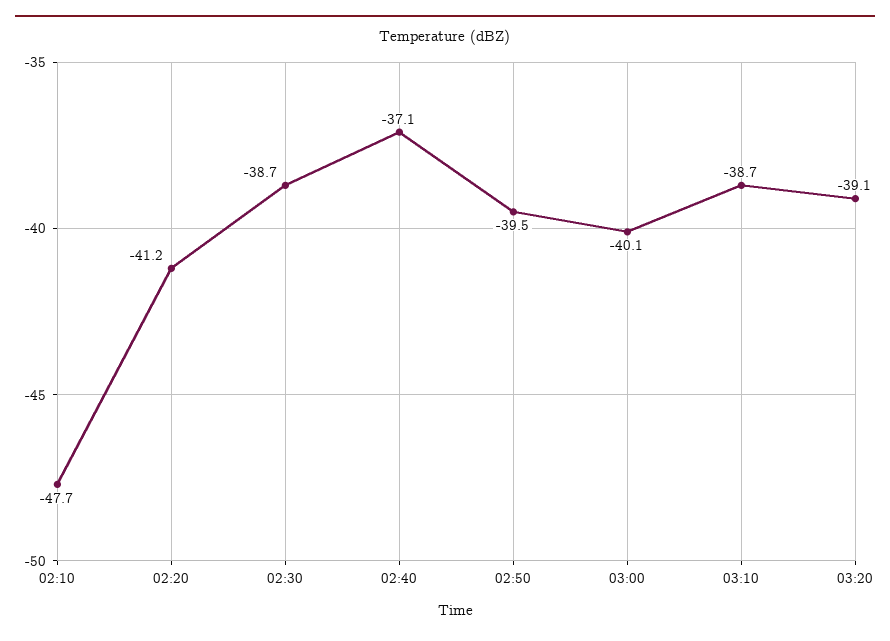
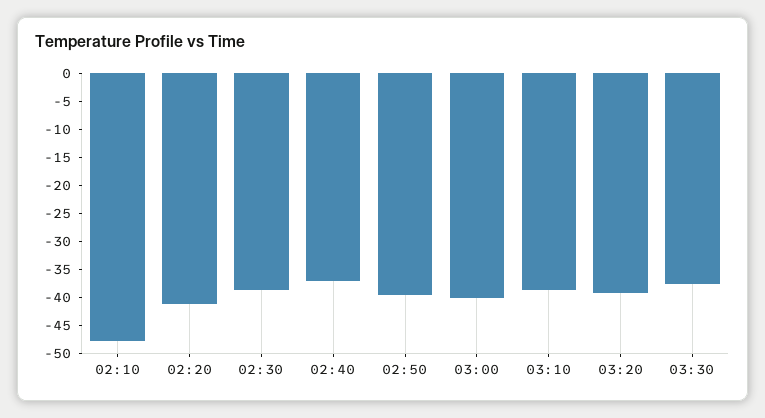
03:30: none -> -37.5

